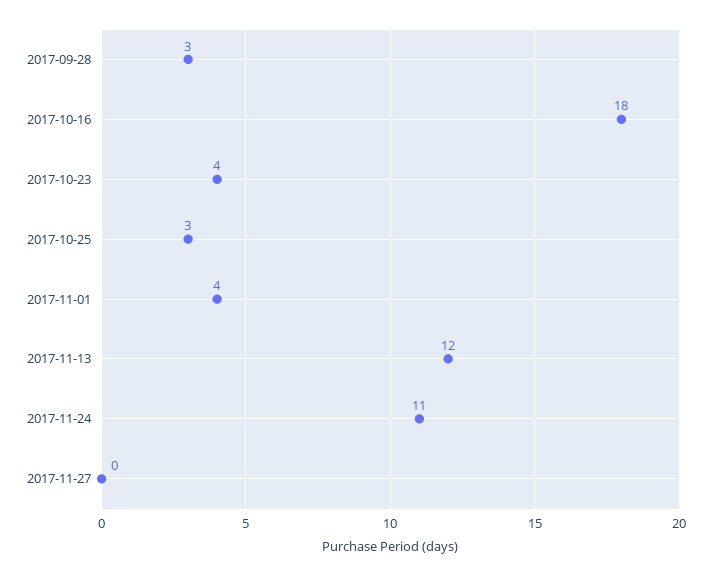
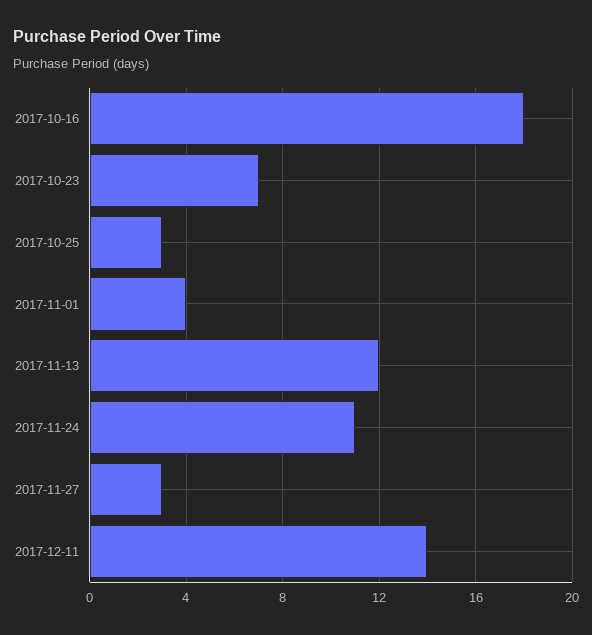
2017-09-28: 3 -> none
2017-10-23: 4 -> 7
2017-11-27: 0 -> 3
2017-12-11: none -> 14

